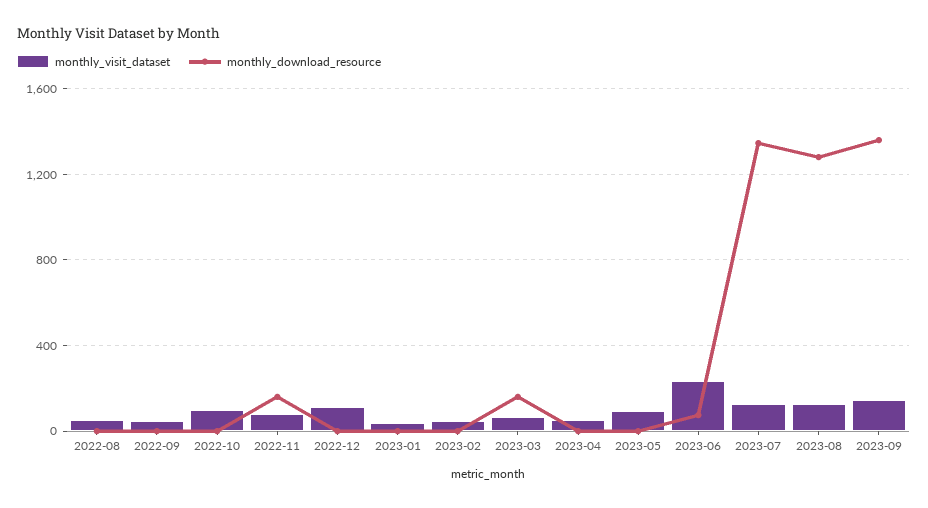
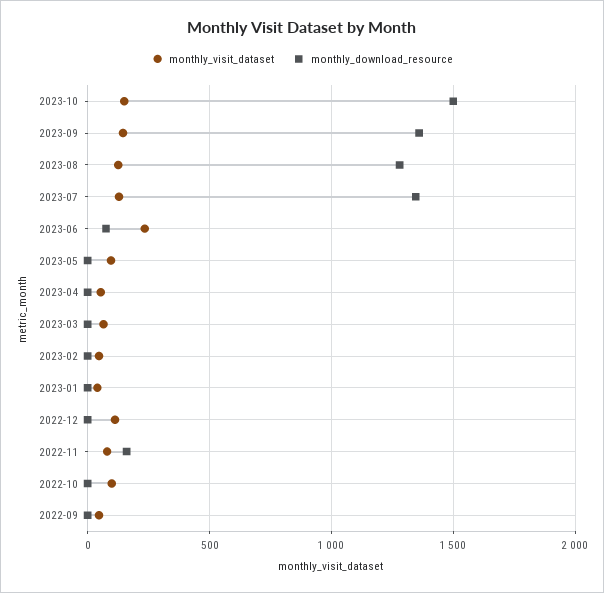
monthly_visit_dataset, 2022-08: 50 -> none
monthly_download_resource, 2022-08: 0 -> none
monthly_download_resource, 2023-03: 150 -> 0
monthly_visit_dataset, 2023-10: none -> 150
monthly_download_resource, 2023-10: none -> 1500

